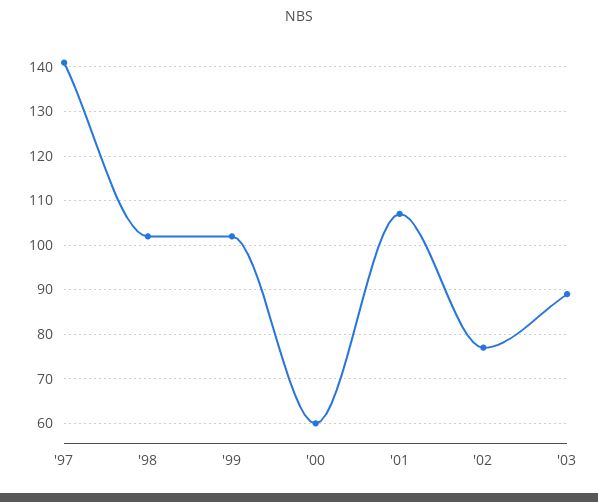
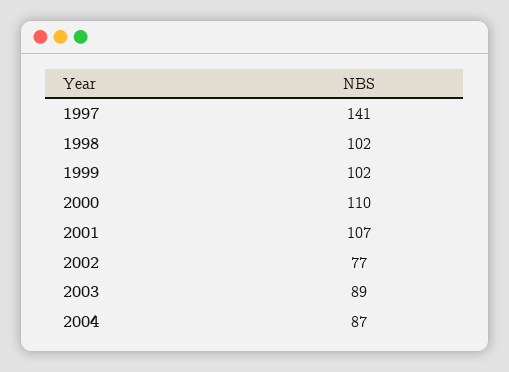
'00: 60 -> 110
2004: none -> 87

